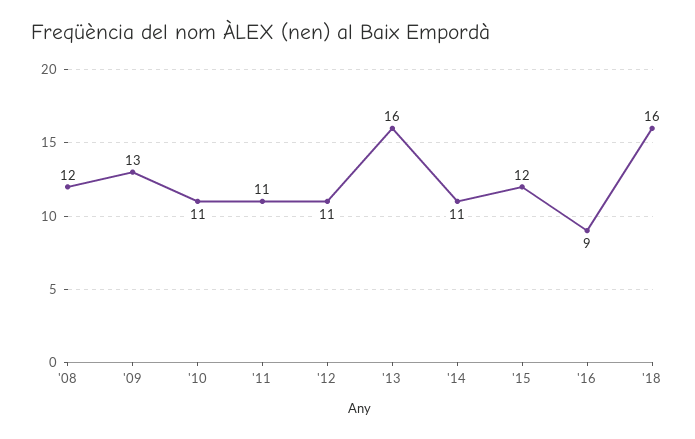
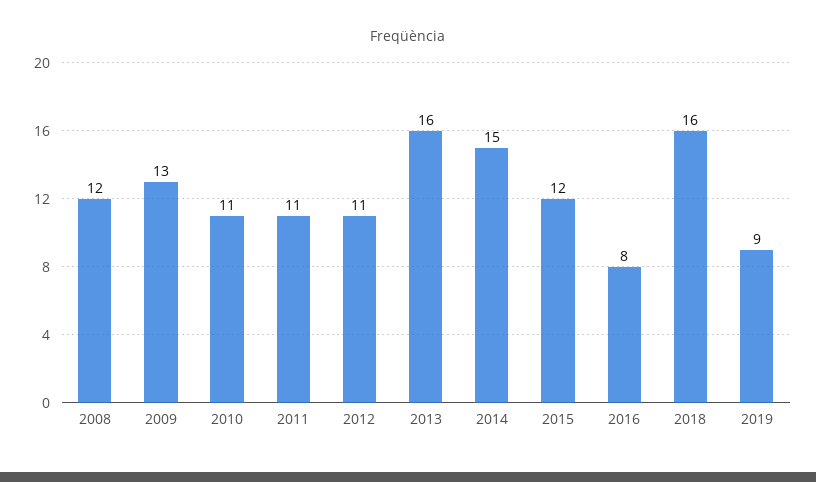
'14: 11 -> 15
'16: 9 -> 8
2019: none -> 9

